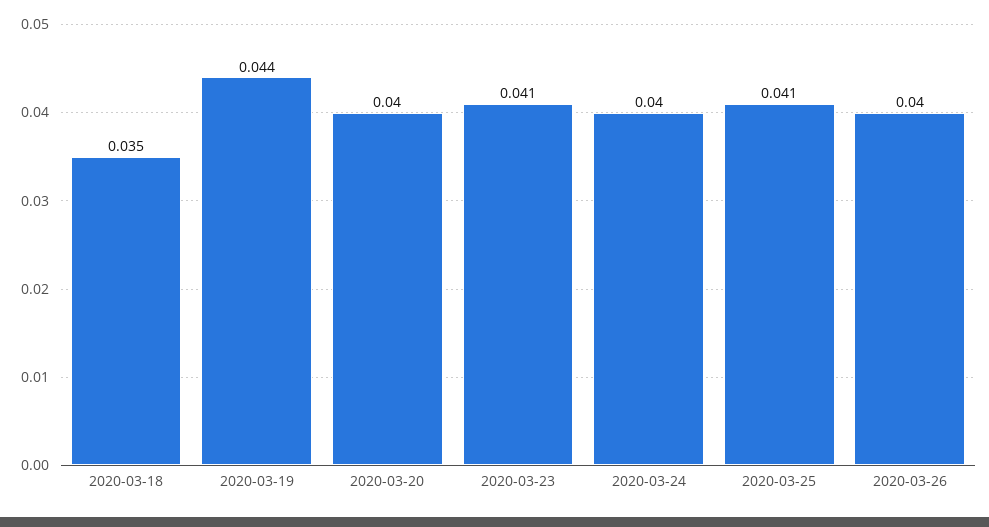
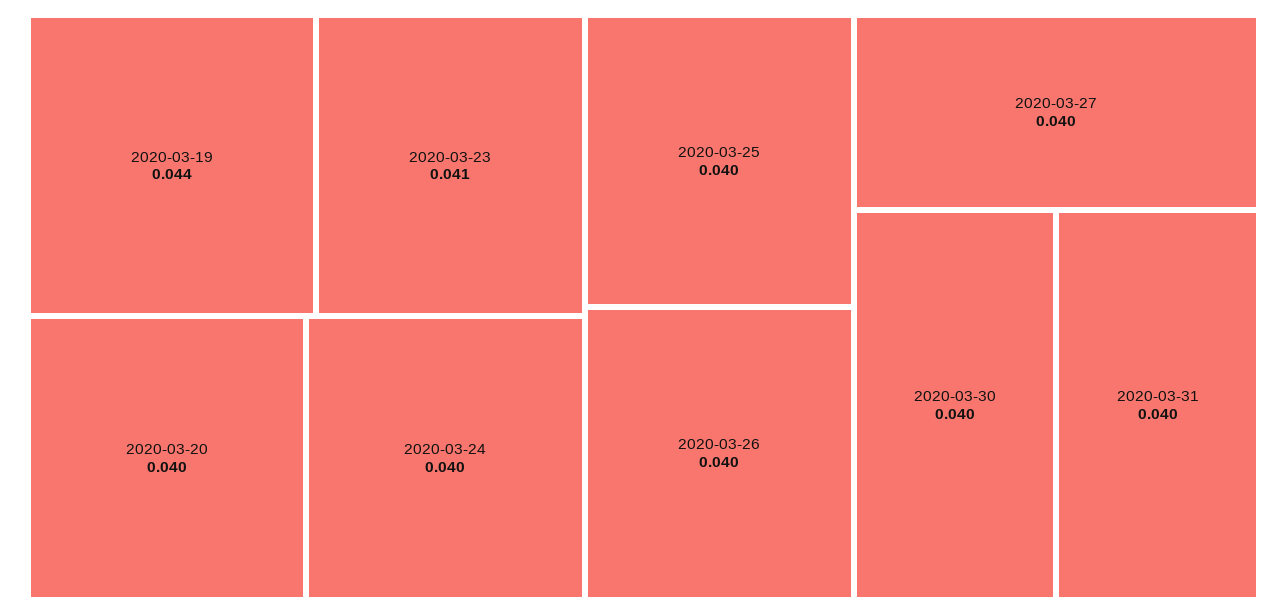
2020-03-18: 0.035 -> none
2020-03-25: 0.041 -> 0.04
2020-03-27: none -> 0.04
2020-03-30: none -> 0.04
2020-03-31: none -> 0.04

